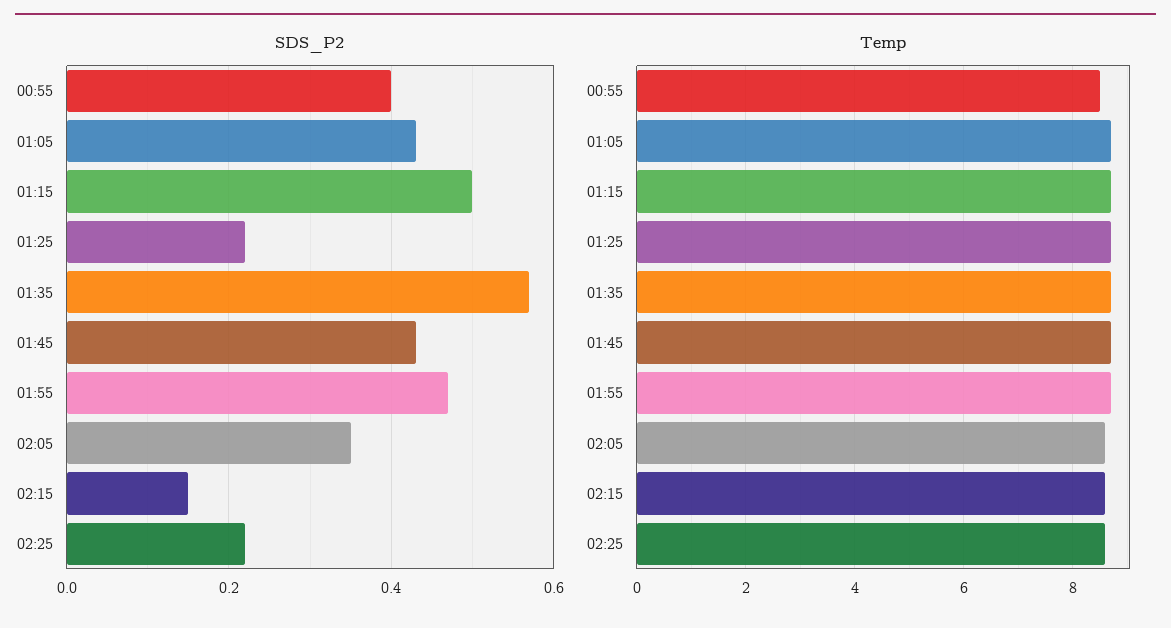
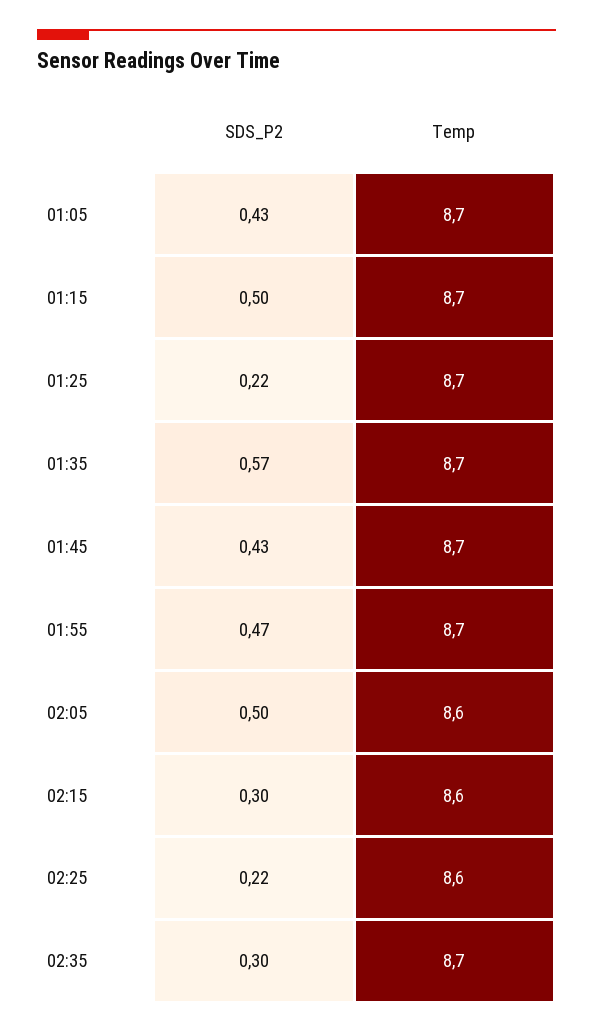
SDS_P2, 00:55: 0.4 -> none
SDS_P2, 02:05: 0.35 -> 0.5
SDS_P2, 02:15: 0.15 -> 0.3
Temp, 00:55: 8.5 -> none
SDS_P2, 02:35: none -> 0.3
Temp, 02:35: none -> 8.7

